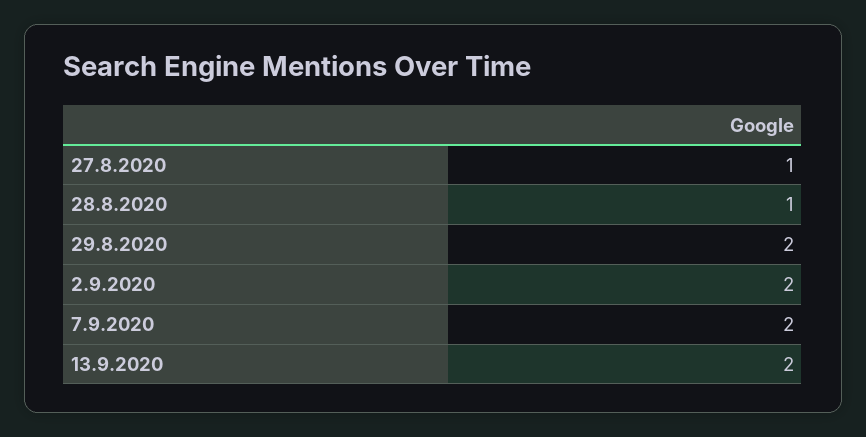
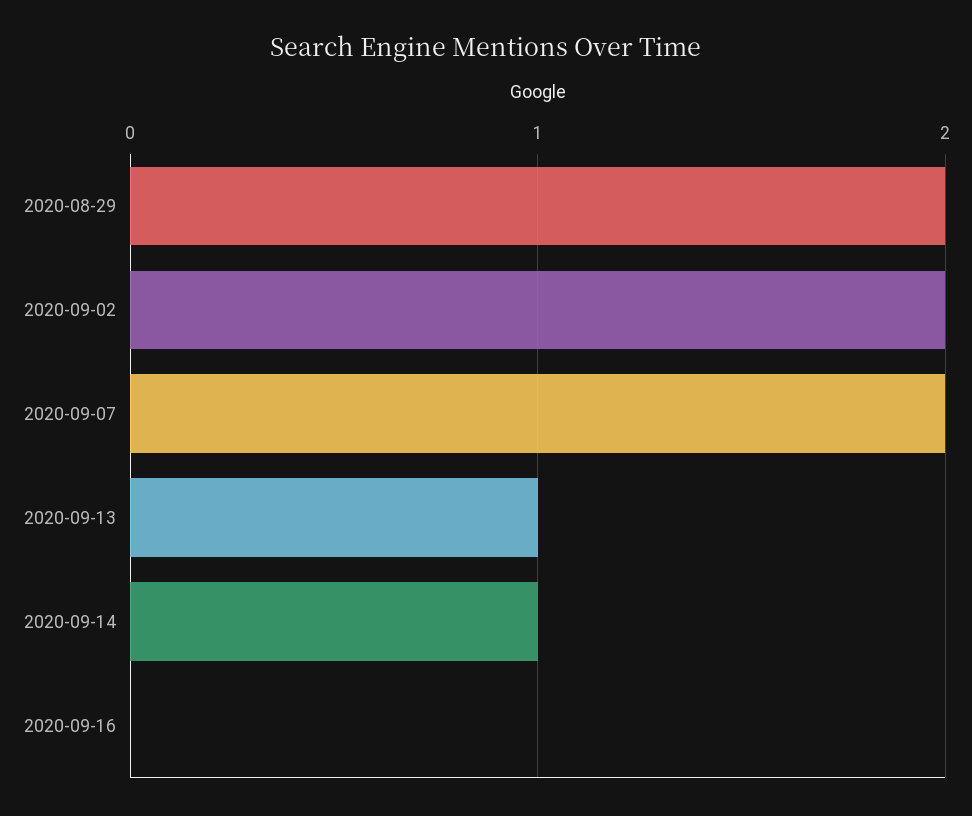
27.8.2020: 1 -> none
28.8.2020: 1 -> none
13.9.2020: 2 -> 1
2020-09-14: none -> 1
2020-09-16: none -> 0

